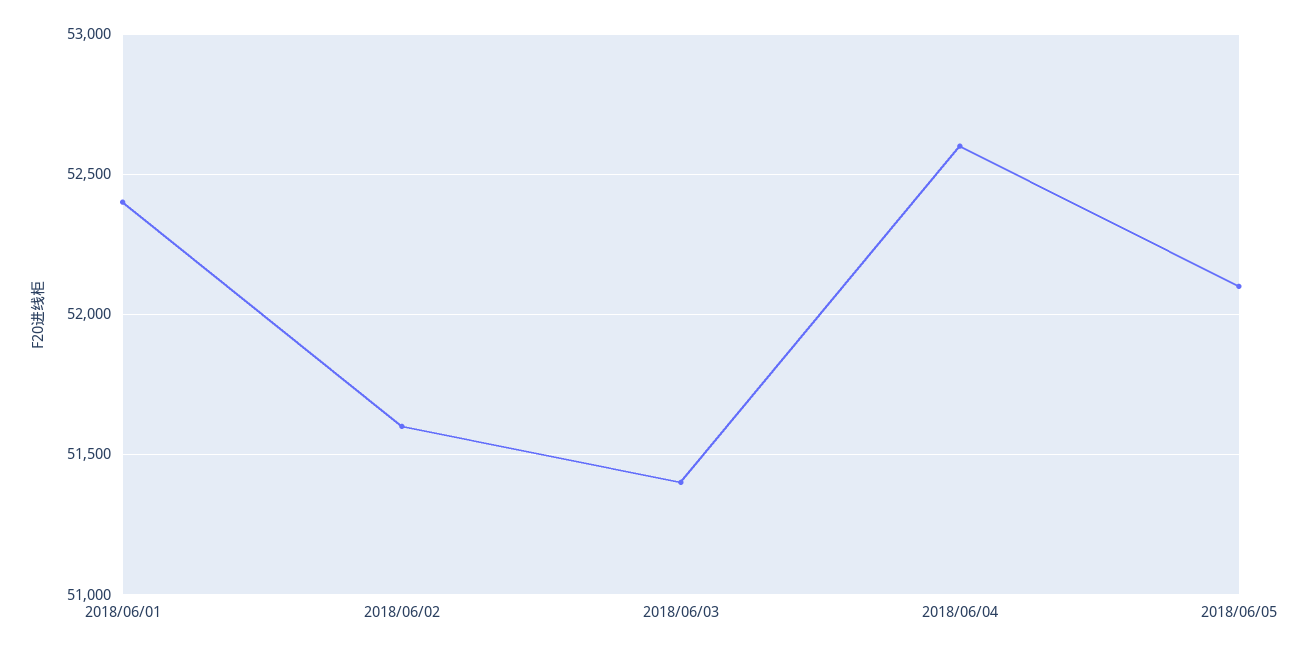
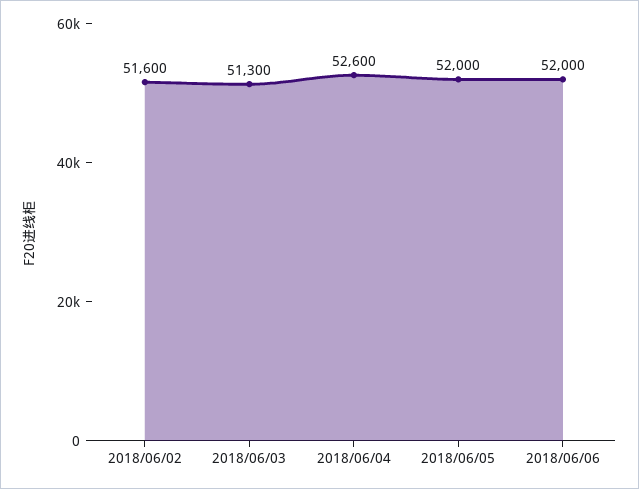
2018/06/01: 52400 -> none
2018/06/03: 51400 -> 51300
2018/06/05: 52100 -> 52000
2018/06/06: none -> 52000

